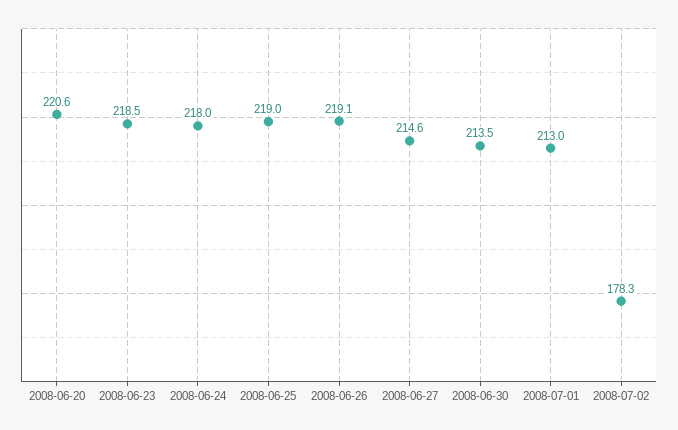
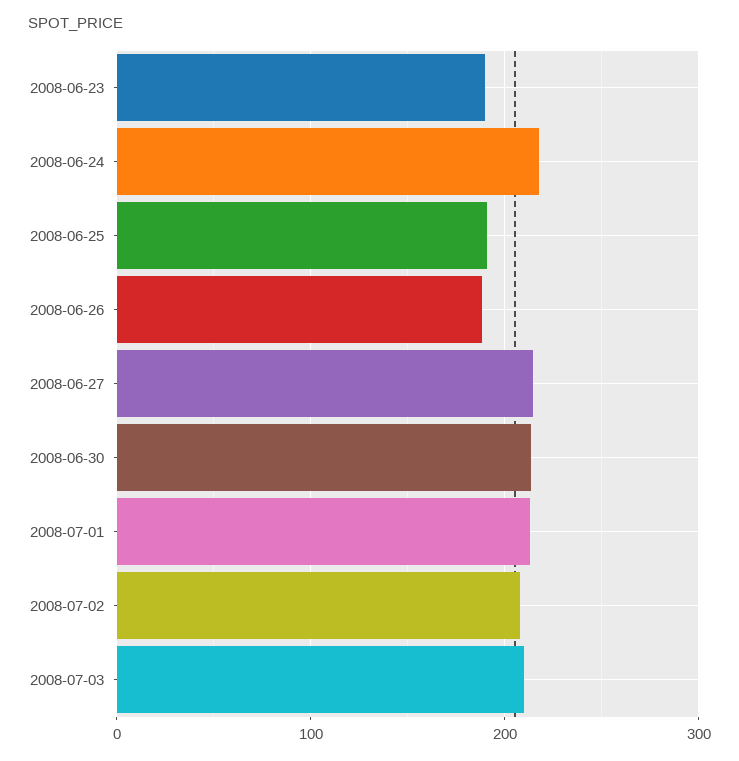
2008-06-20: 220.6 -> none
2008-06-23: 218.5 -> 190
2008-06-25: 219 -> 190
2008-06-26: 219.1 -> 190
2008-07-02: 178.3 -> 210
2008-07-03: none -> 210

